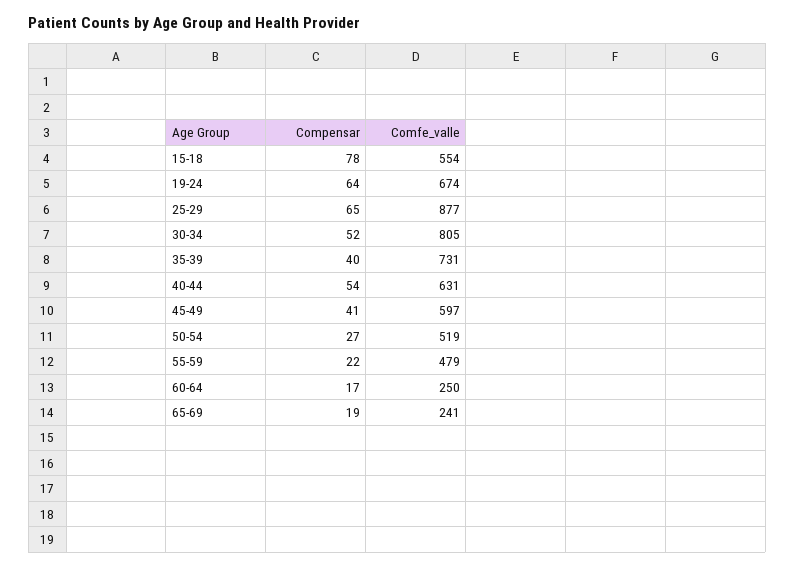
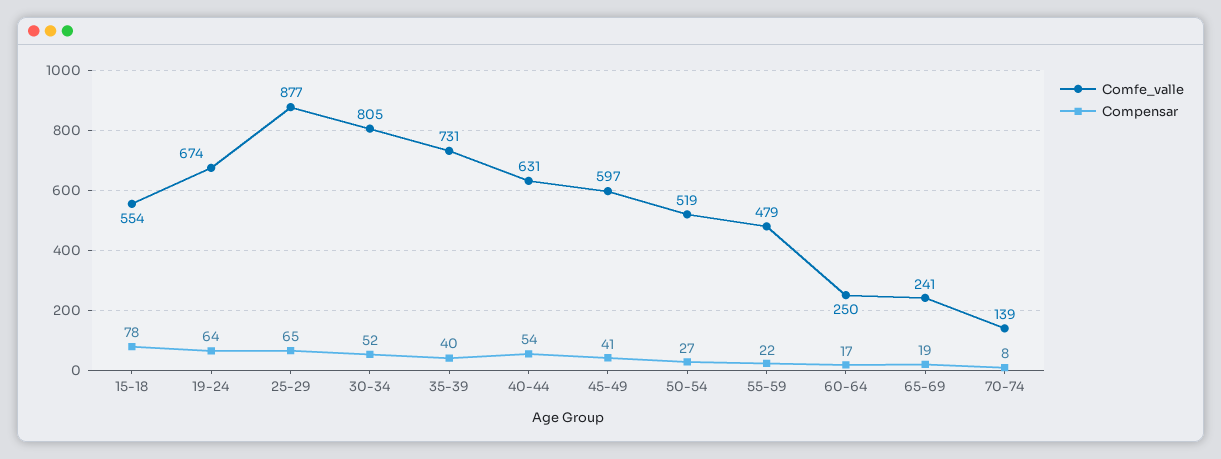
Comfe_valle, 70-74: none -> 139
Compensar, 70-74: none -> 8

